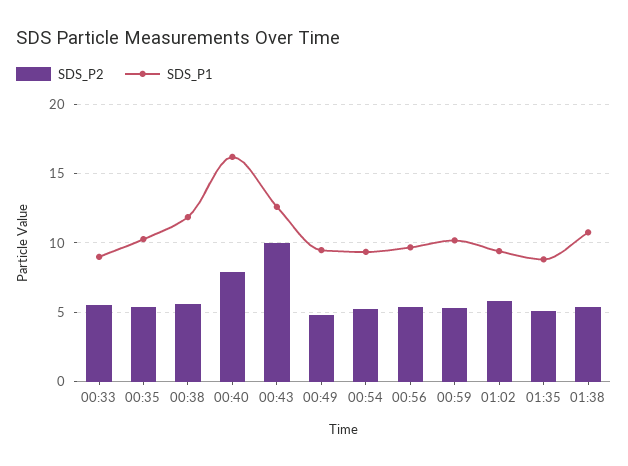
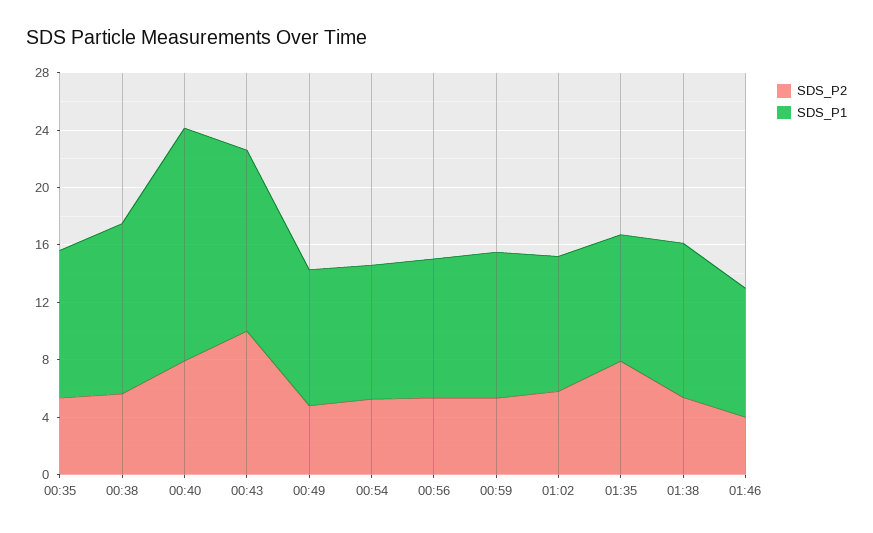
SDS_P2, 00:33: 5.5 -> none
SDS_P1, 00:33: 9 -> none
SDS_P2, 01:35: 5 -> 8
SDS_P2, 01:46: none -> 4
SDS_P1, 01:46: none -> 9

